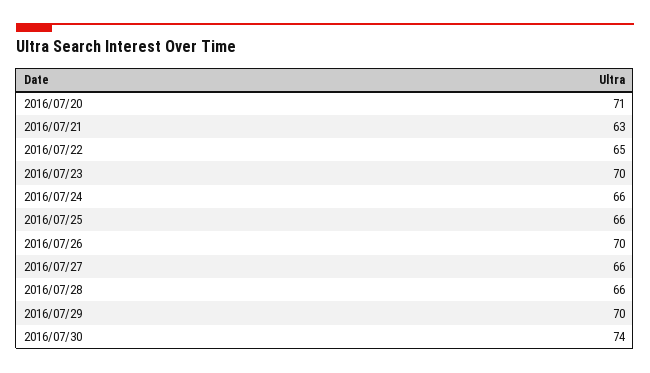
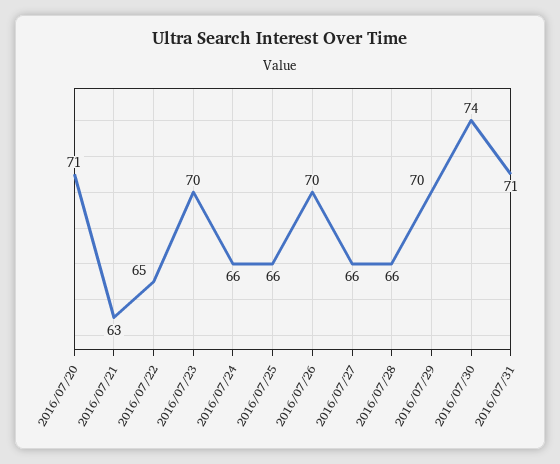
2016/07/31: none -> 71

